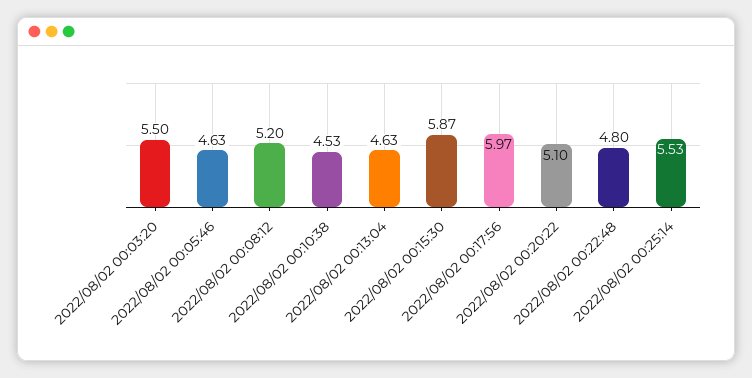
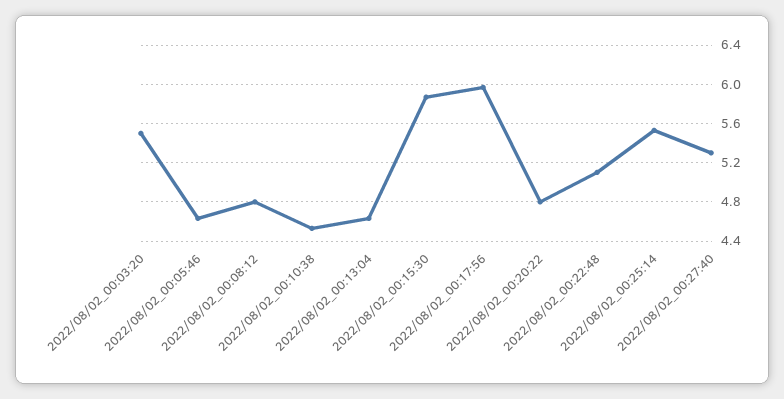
2022/08/02 00:08:12: 5.2 -> 4.8
2022/08/02 00:20:22: 5.1 -> 4.8
2022/08/02 00:22:48: 4.8 -> 5.1
2022/08/02_00:27:40: none -> 5.3

